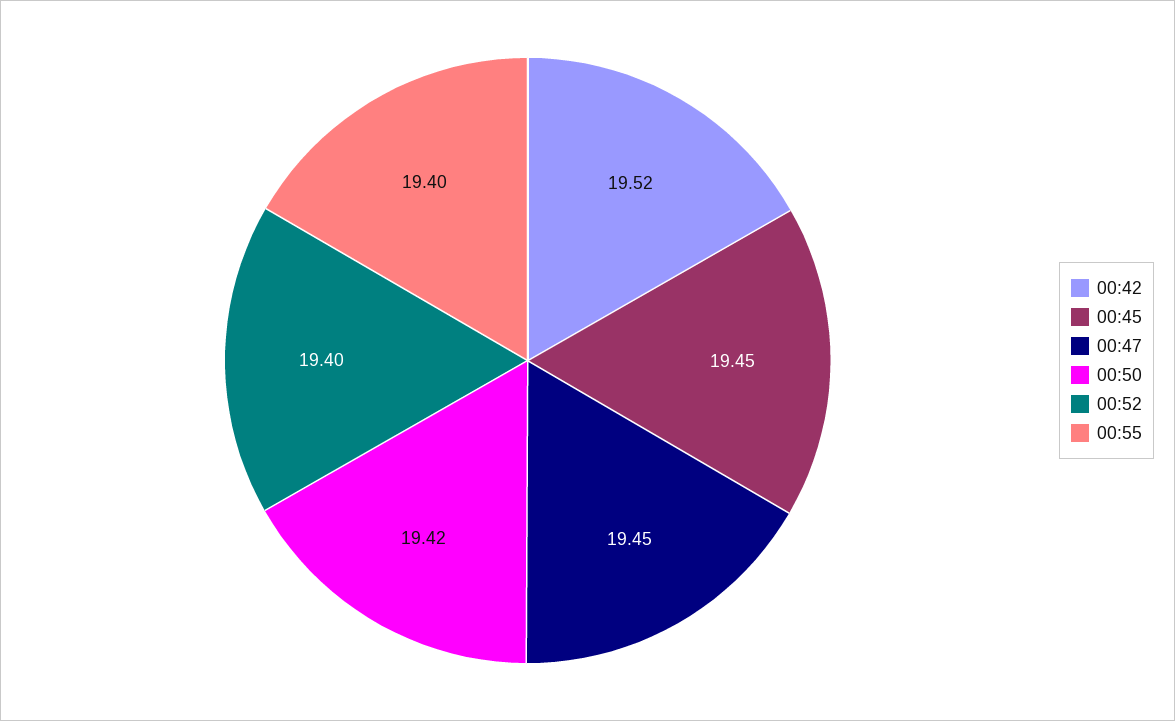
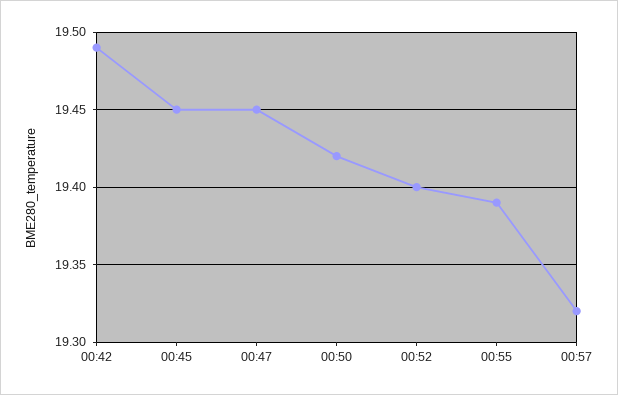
00:42: 19.52 -> 19.49
00:55: 19.4 -> 19.39
00:57: none -> 19.32

